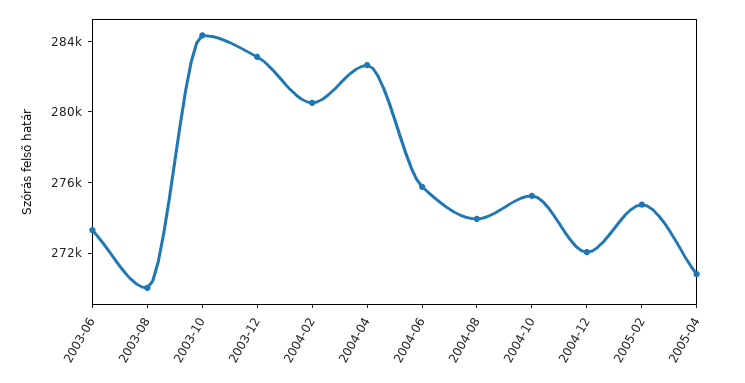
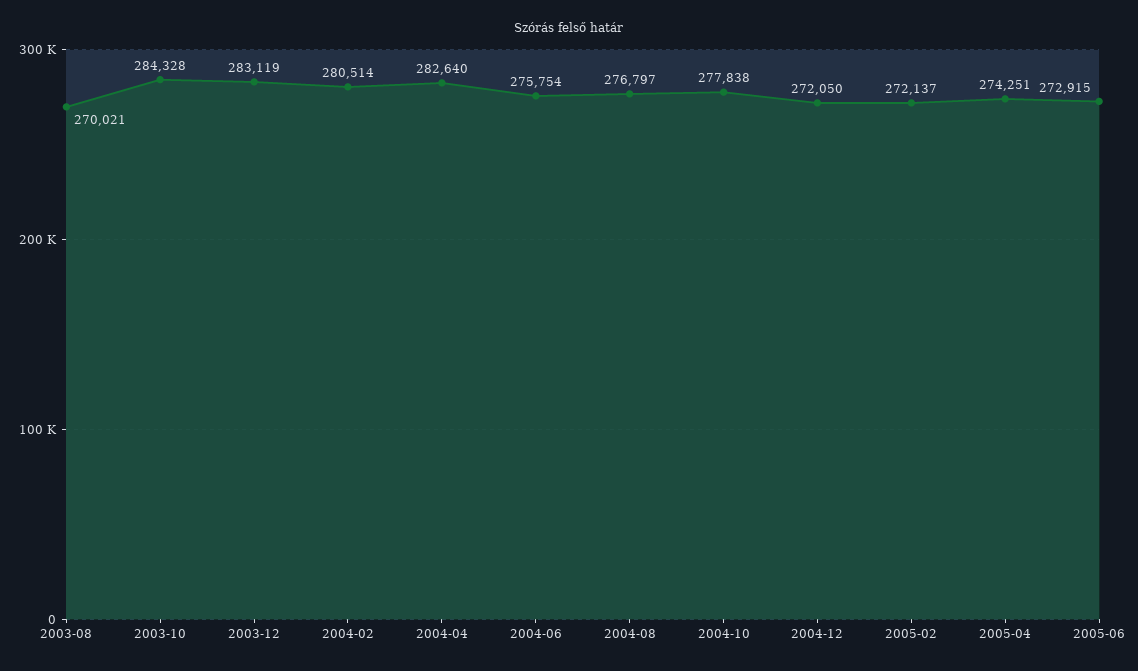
2003-06: 273000 -> none
2004-08: 274000 -> 276797
2004-10: 275000 -> 277838
2005-02: 275000 -> 272137
2005-04: 271000 -> 274251
2005-06: none -> 272915

